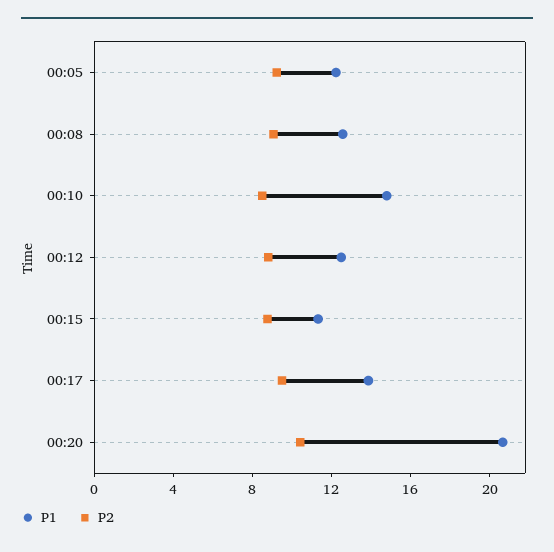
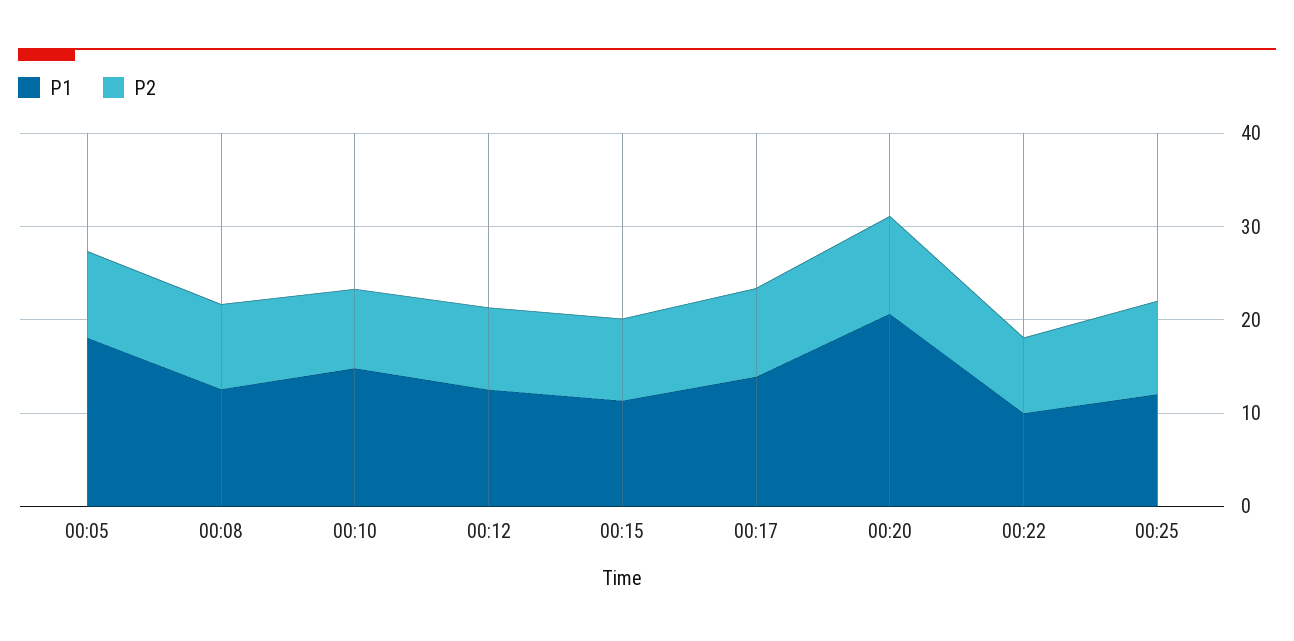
P1, 00:05: 12 -> 18
P1, 00:22: none -> 10
P2, 00:22: none -> 8
P1, 00:25: none -> 12
P2, 00:25: none -> 10

